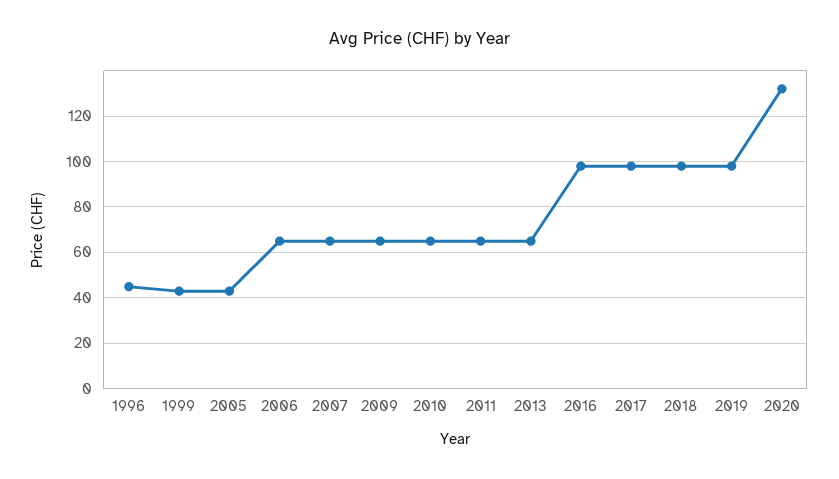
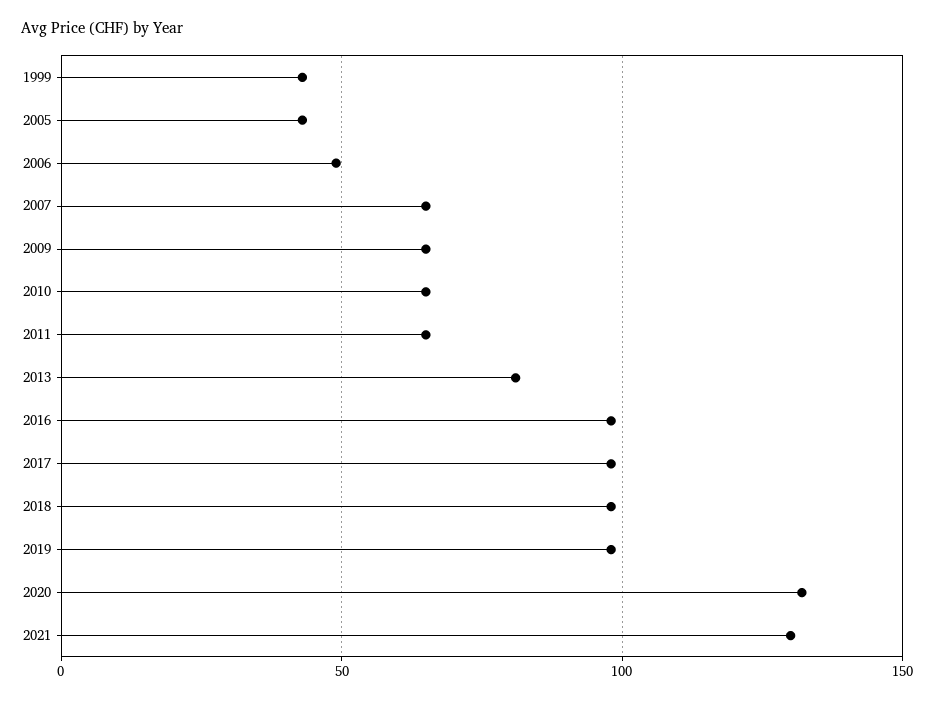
1996: 45 -> none
2006: 65 -> 50
2013: 65 -> 80
2021: none -> 130

